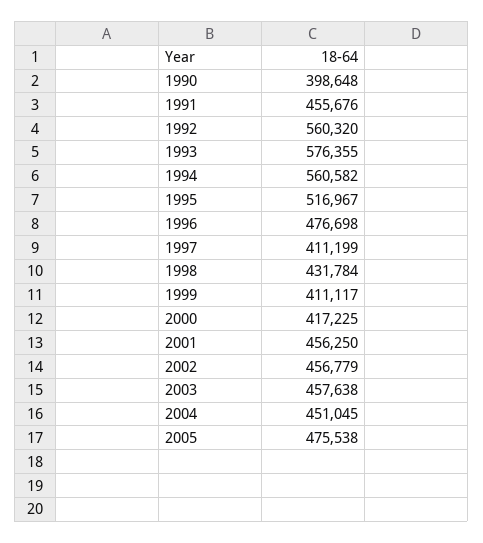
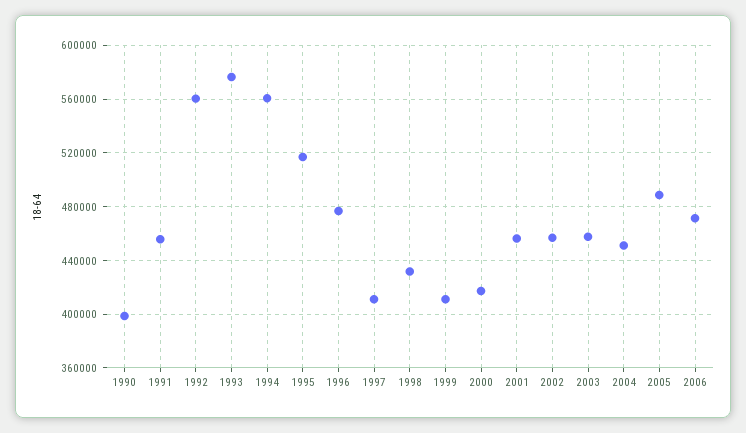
2005: 475538 -> 490000
2006: none -> 470000

